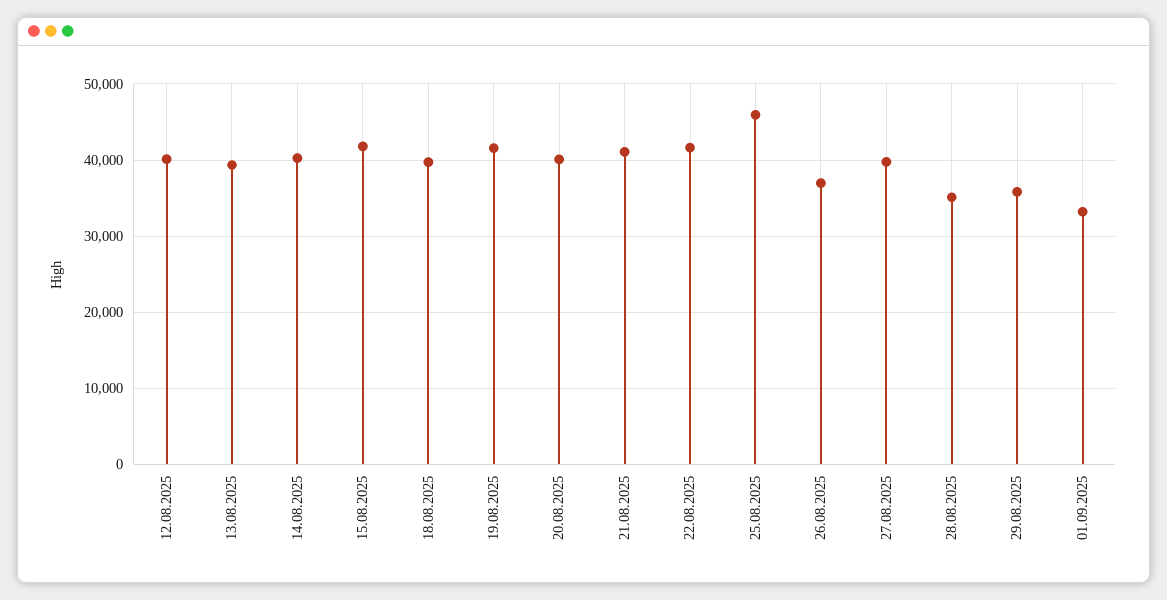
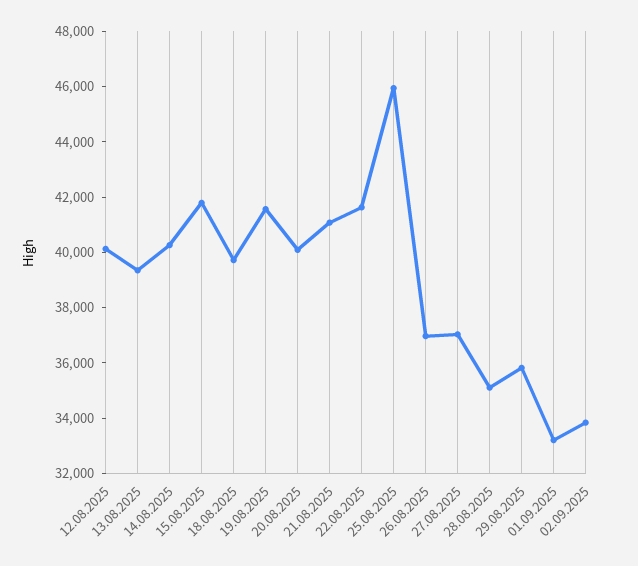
27.08.2025: 40000 -> 37000
02.09.2025: none -> 34000

